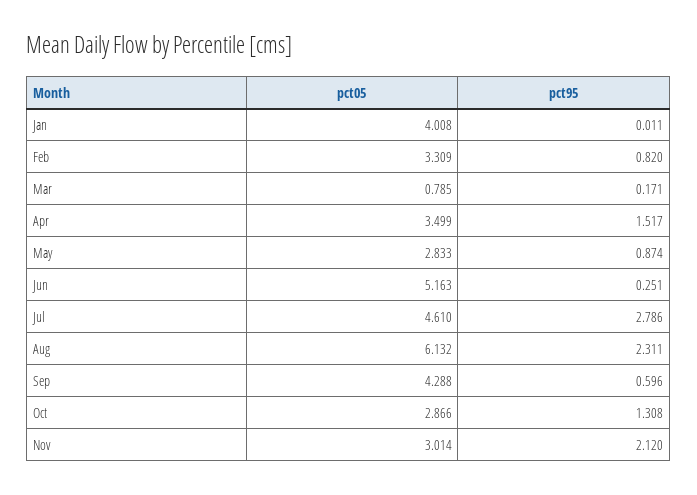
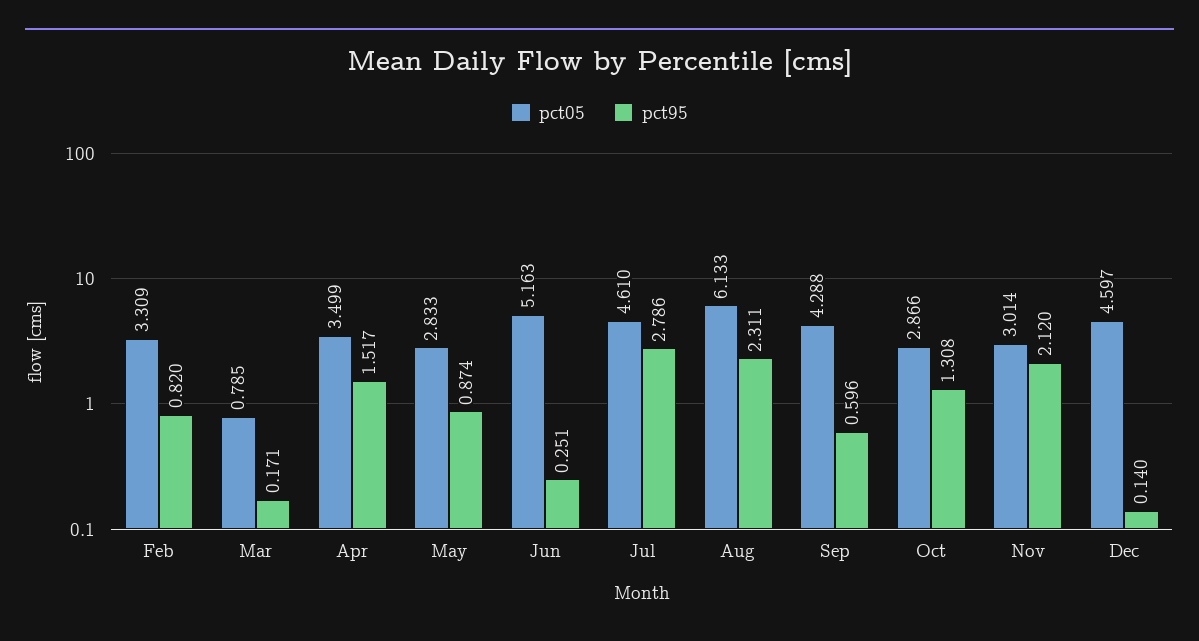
pct05, Jan: 4.008 -> none
pct95, Jan: 0.011 -> none
pct05, Aug: 6.132 -> 6.133
pct05, Dec: none -> 4.597
pct95, Dec: none -> 0.14

